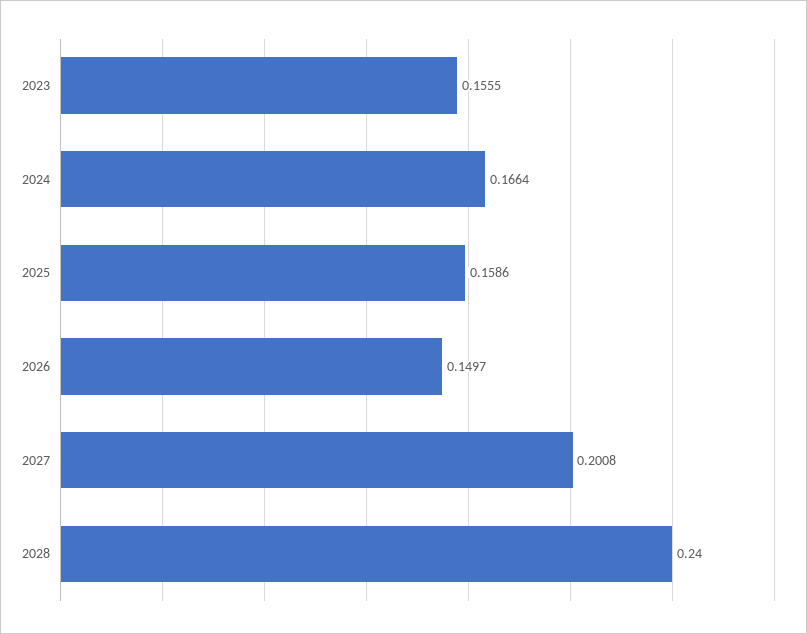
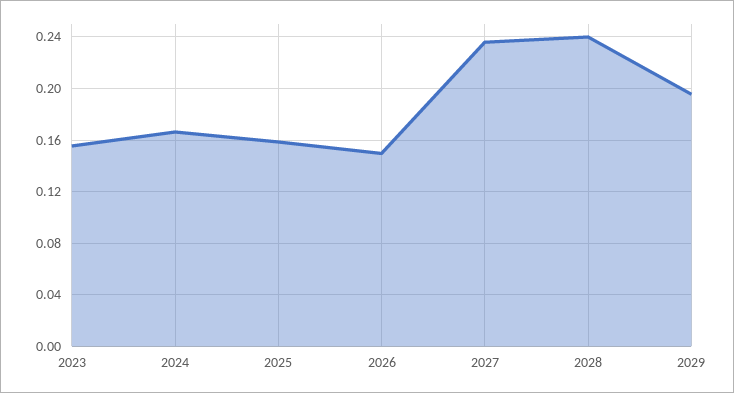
2027: 0.2008 -> 0.235
2029: none -> 0.195

